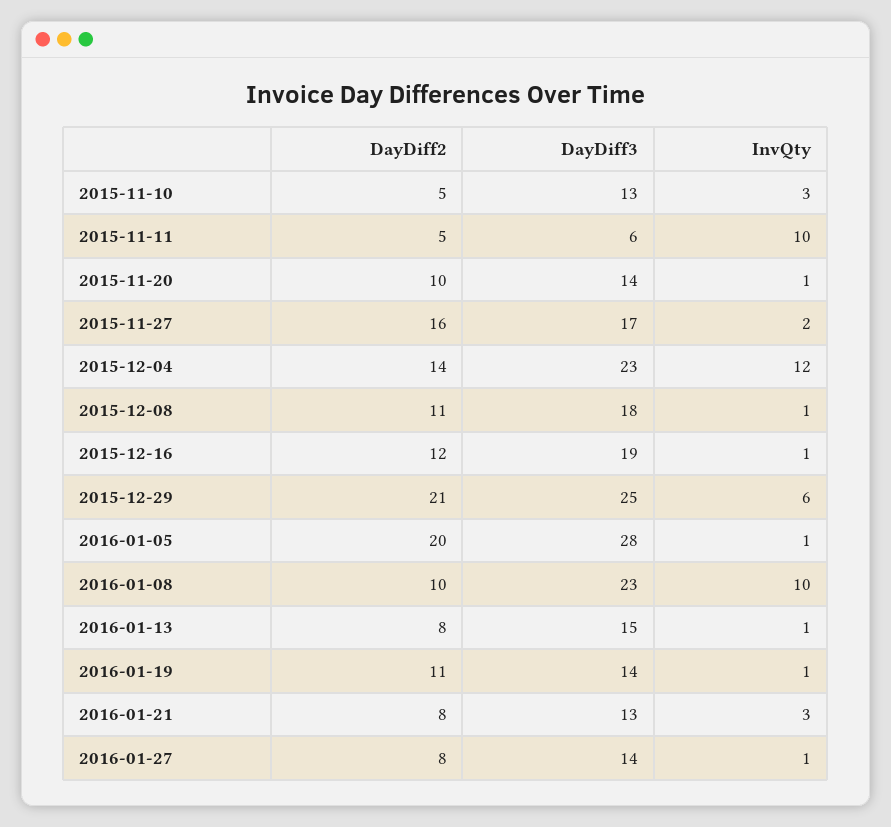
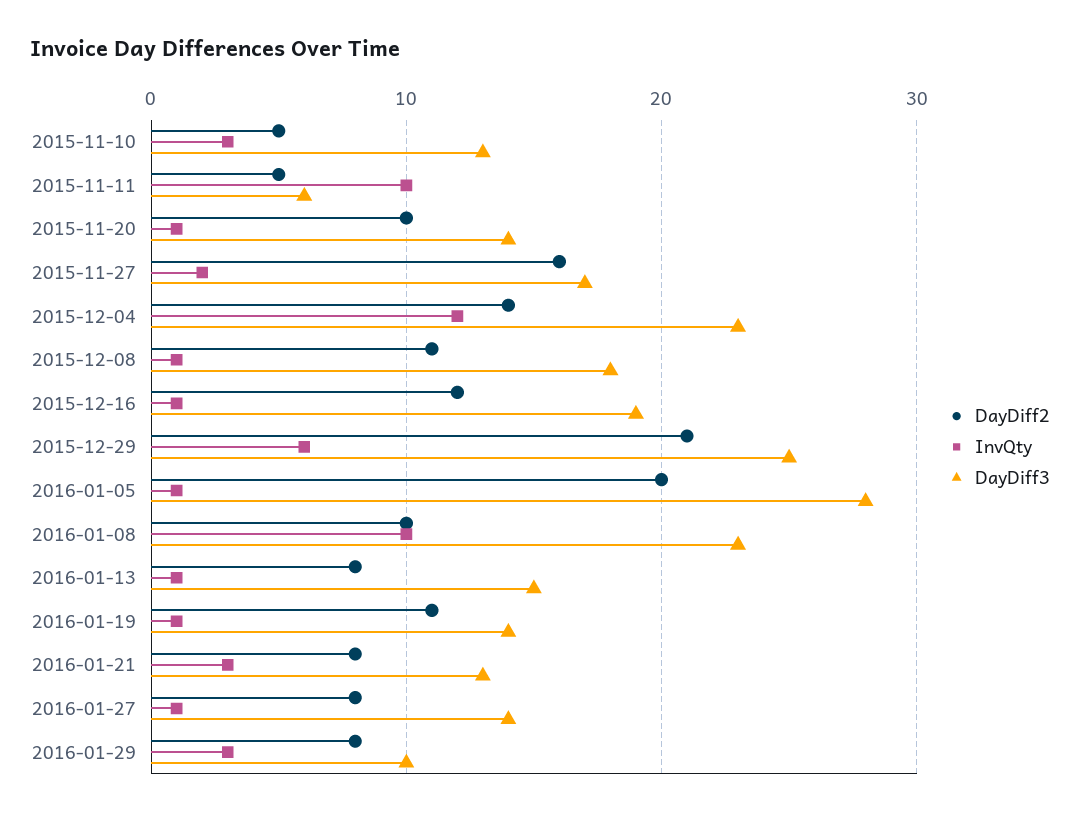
DayDiff2, 2016-01-29: none -> 8
InvQty, 2016-01-29: none -> 3
DayDiff3, 2016-01-29: none -> 10

